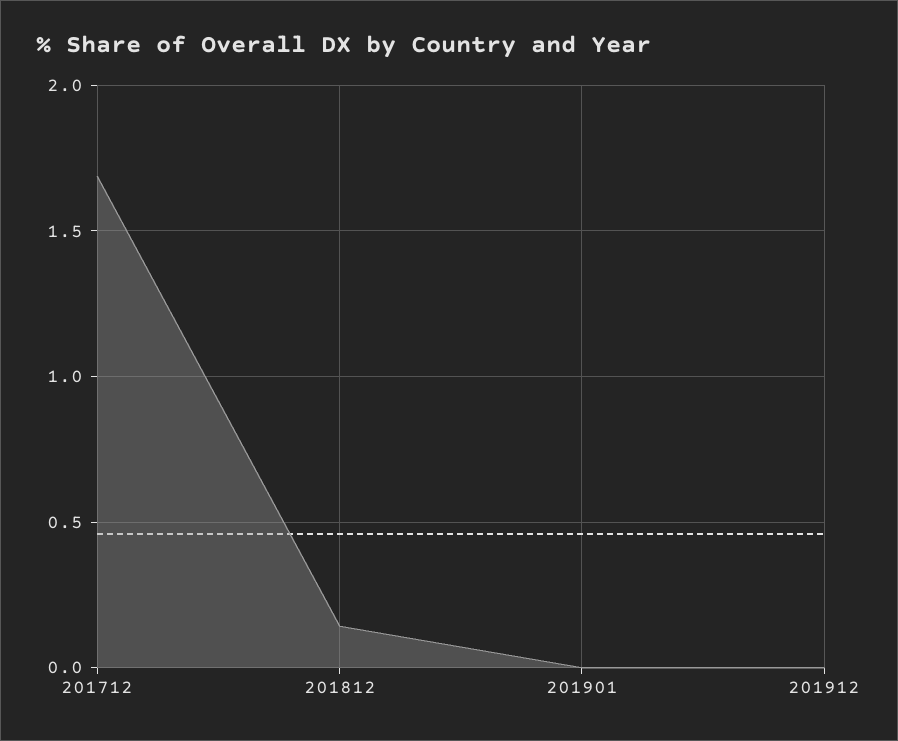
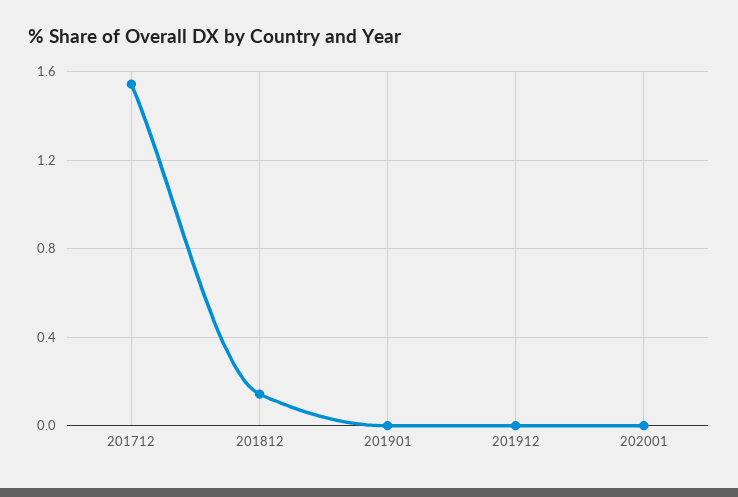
201712: 1.7 -> 1.55
202001: none -> 0

